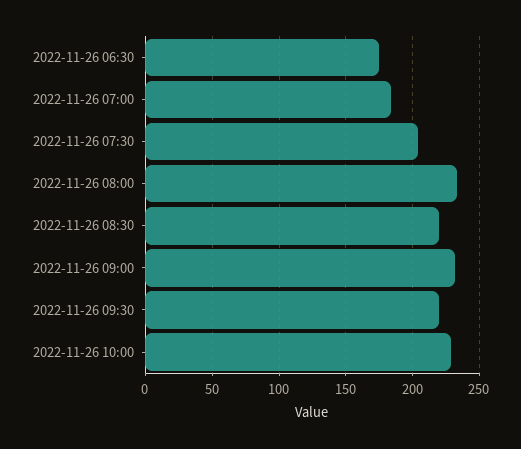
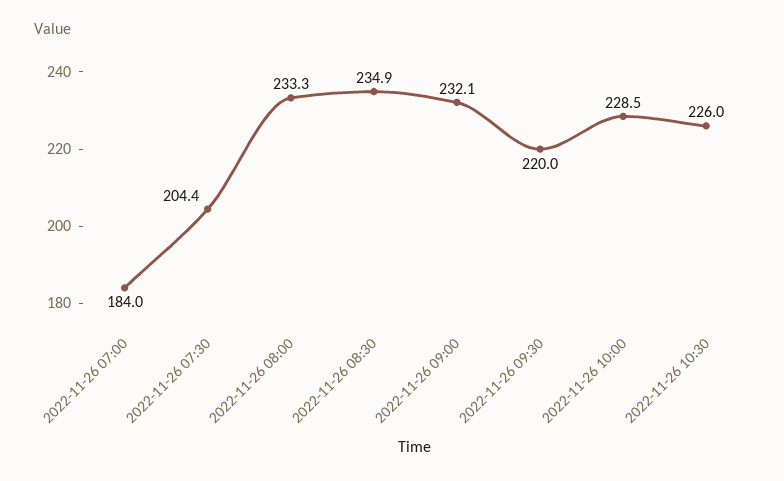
2022-11-26 06:30: 175 -> none
2022-11-26 08:30: 220 -> 234.9
2022-11-26 10:30: none -> 226

